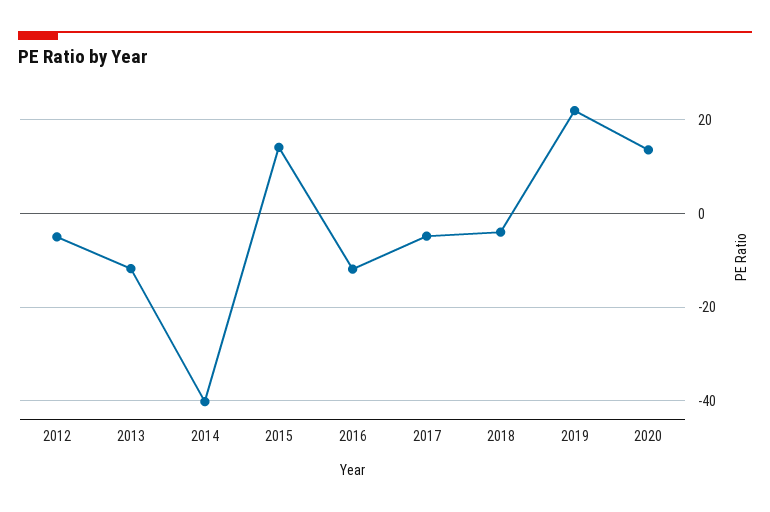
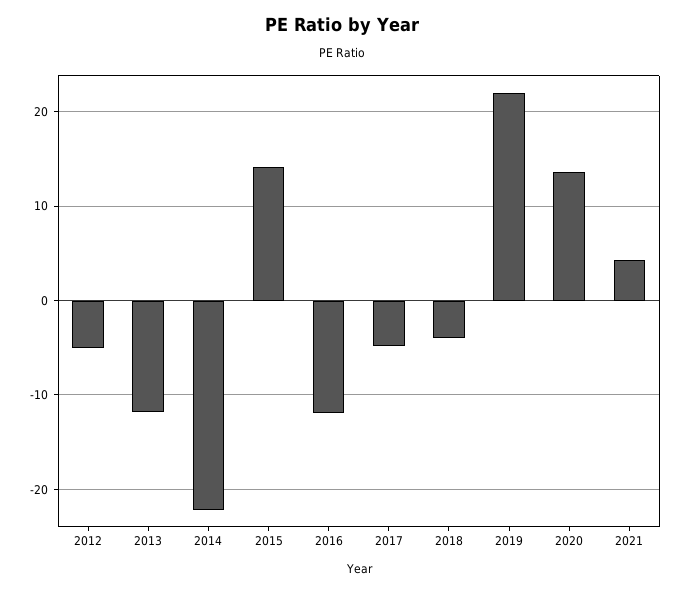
2014: -40 -> -22
2021: none -> 4

